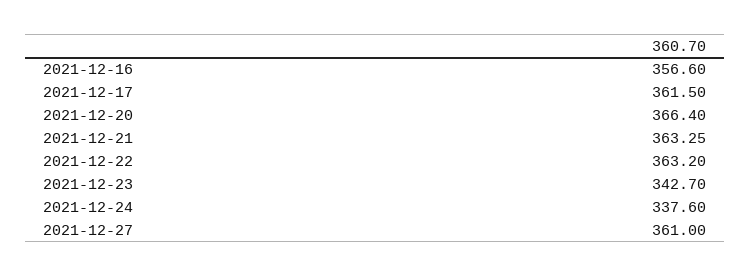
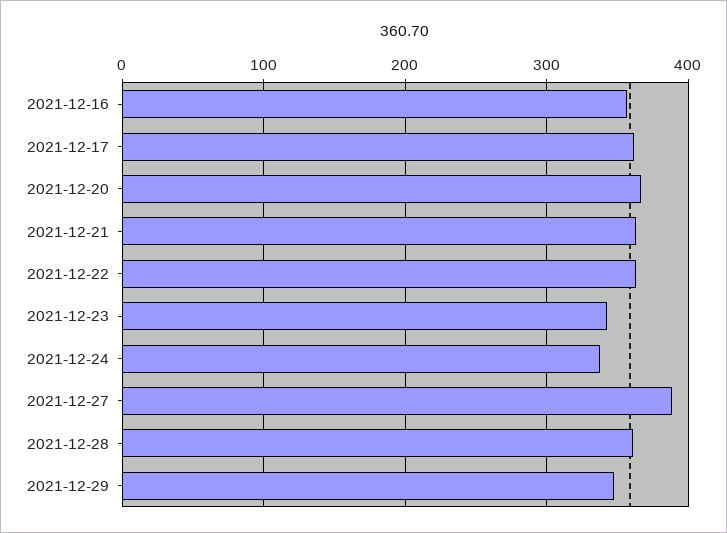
2021-12-27: 361 -> 390
2021-12-28: none -> 360
2021-12-29: none -> 350

